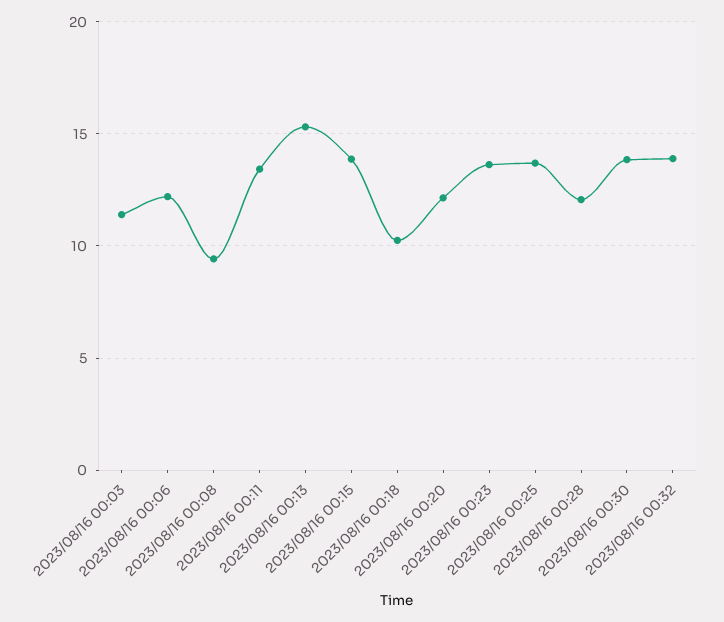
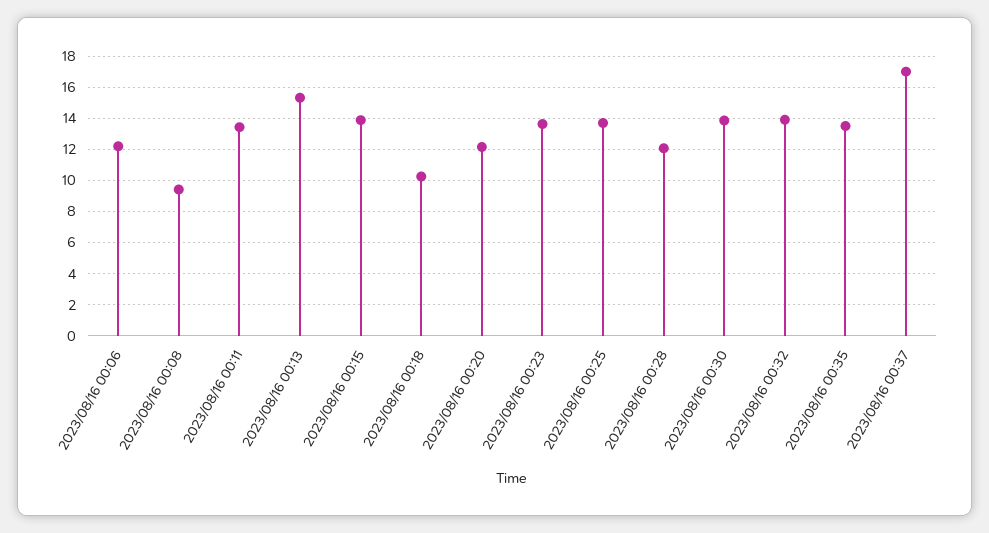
2023/08/16 00:03: 11.5 -> none
2023/08/16 00:35: none -> 13.5
2023/08/16 00:37: none -> 17

